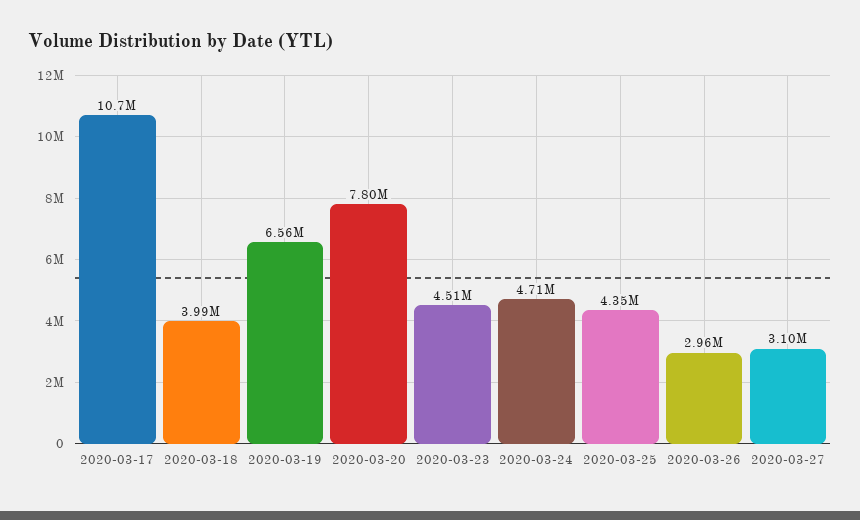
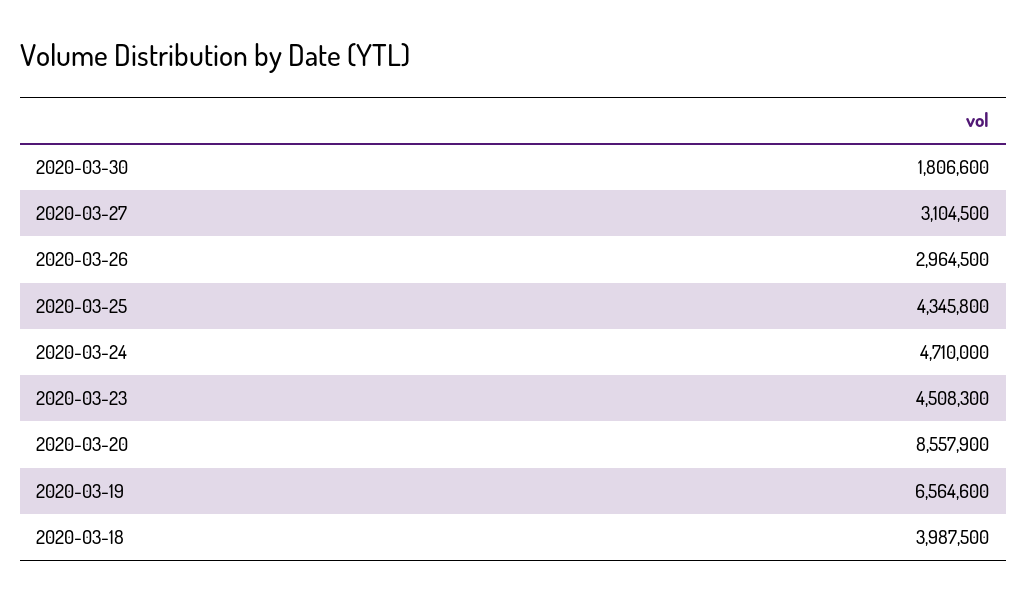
2020-03-17: 10700000 -> none
2020-03-20: 7800000 -> 8557900
2020-03-30: none -> 1806600

